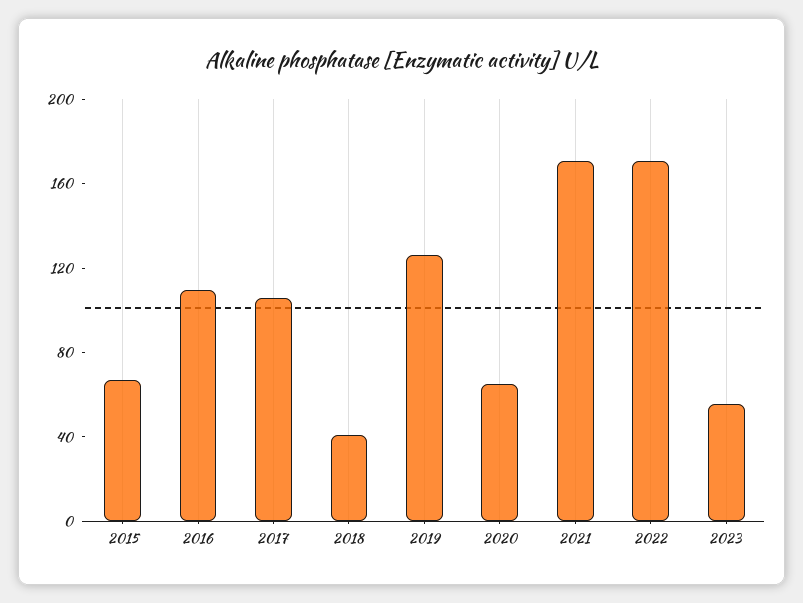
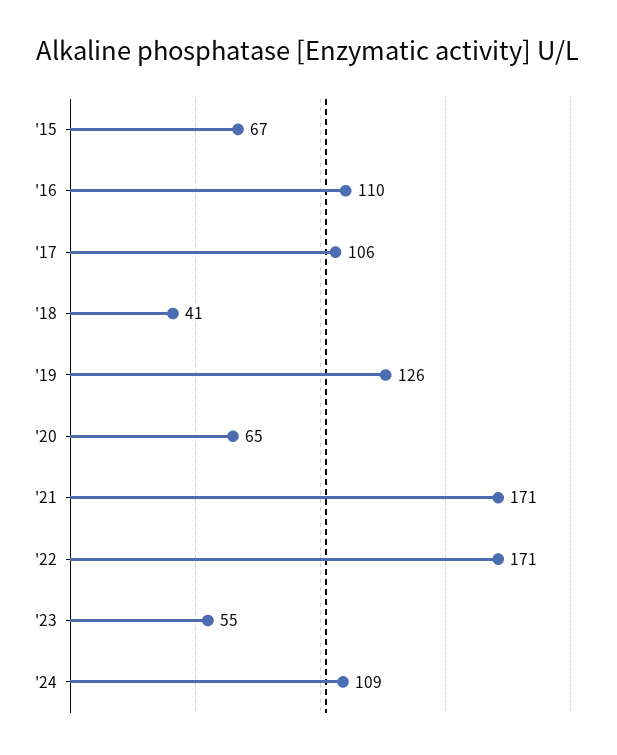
'24: none -> 109

